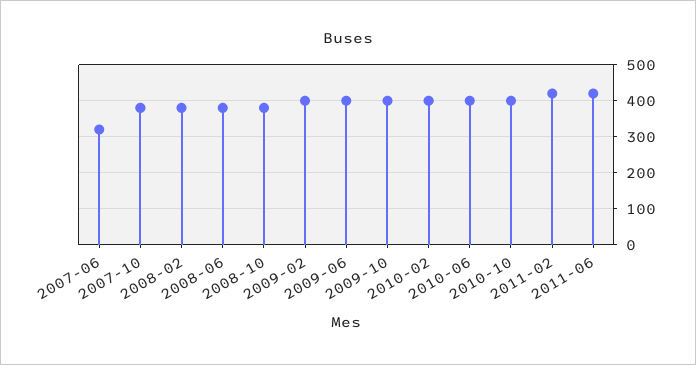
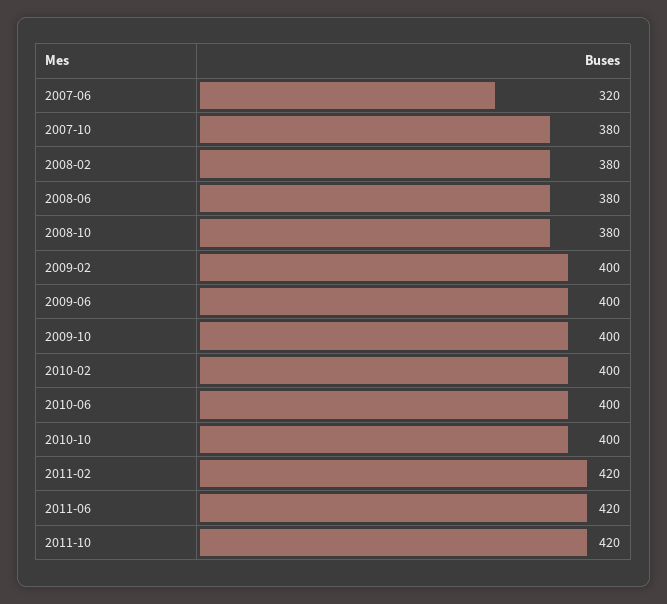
2011-10: none -> 420

